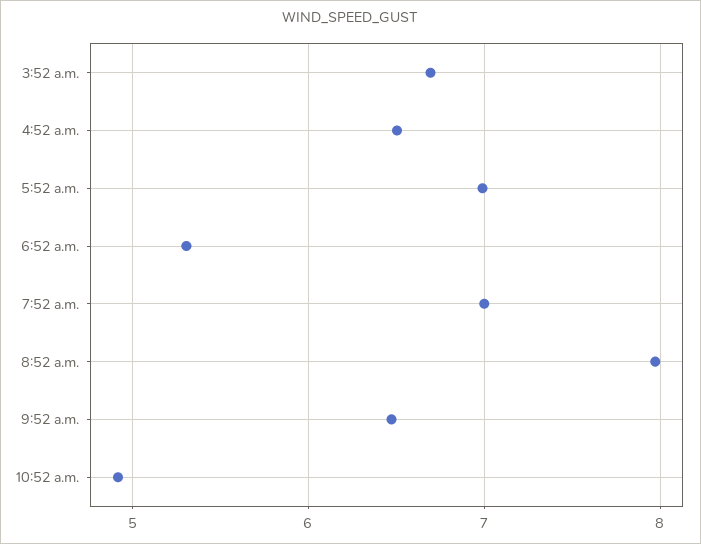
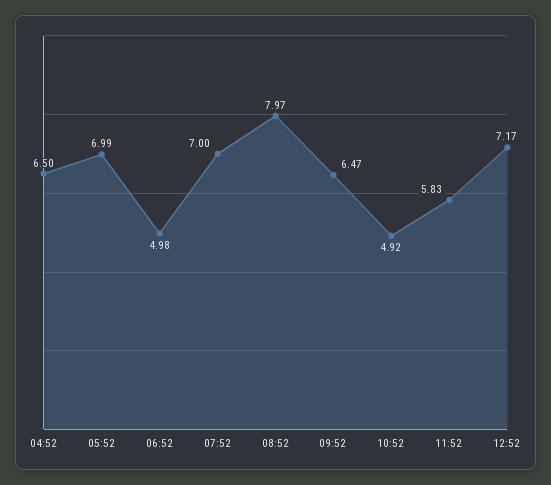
3:52 a.m.: 6.7 -> none
6:52 a.m.: 5.3 -> 4.98
11:52: none -> 5.83
12:52: none -> 7.17

